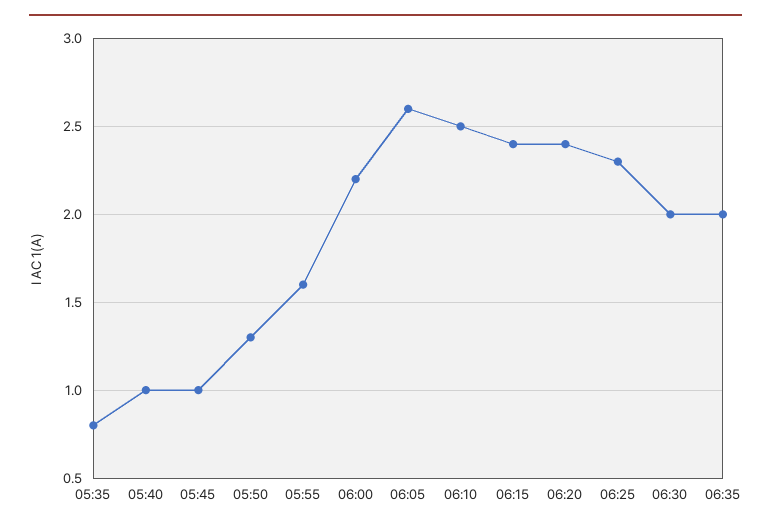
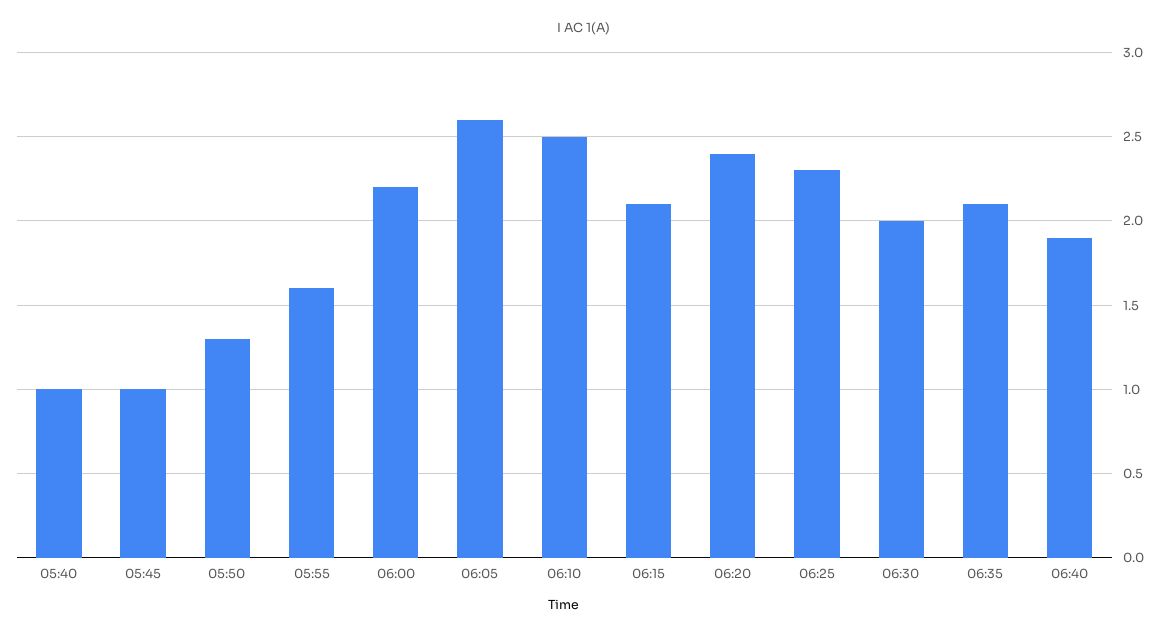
05:35: 0.8 -> none
06:15: 2.4 -> 2.1
06:35: 2 -> 2.1
06:40: none -> 1.9

